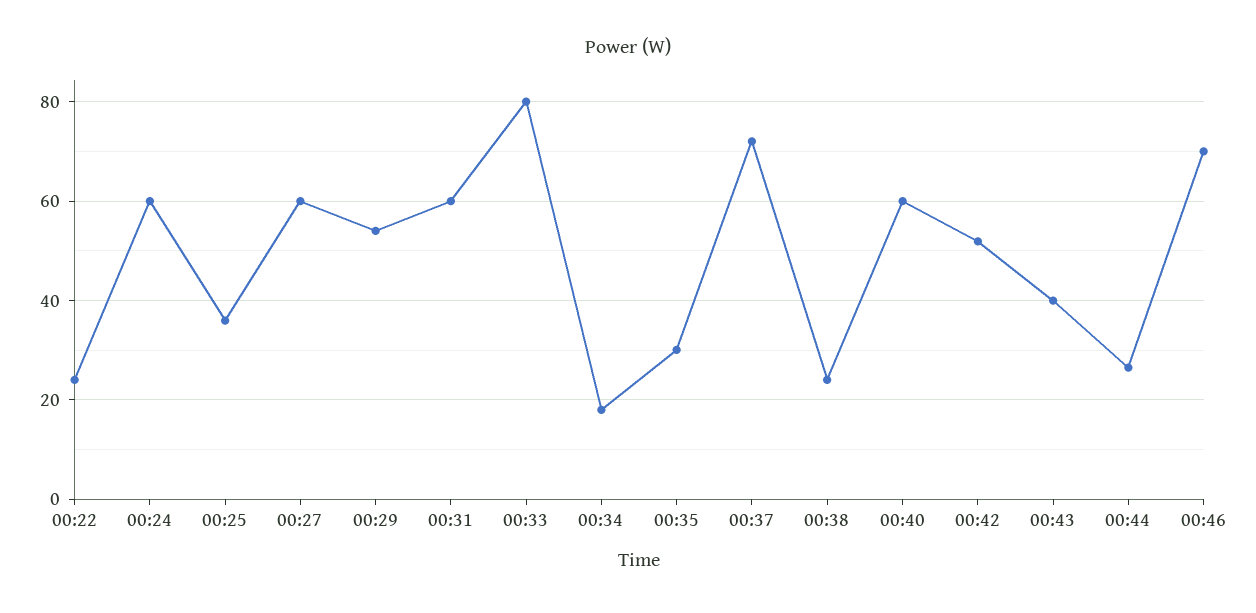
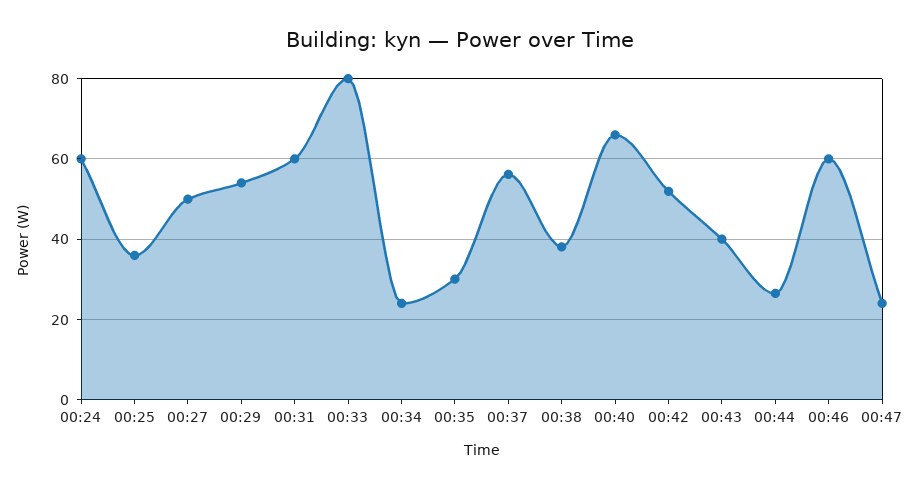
00:22: 24 -> none
00:27: 60 -> 50
00:34: 18 -> 24
00:37: 72 -> 56
00:38: 24 -> 38
00:40: 60 -> 66
00:46: 70 -> 60
00:47: none -> 24

